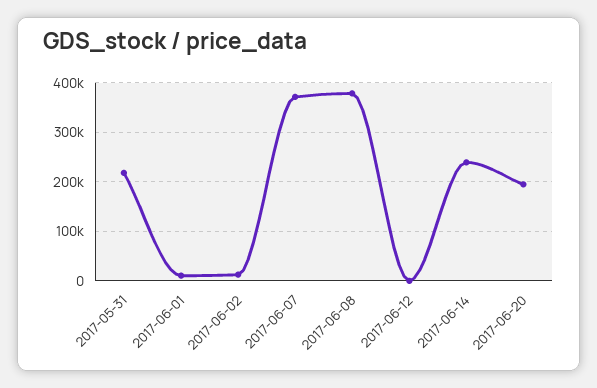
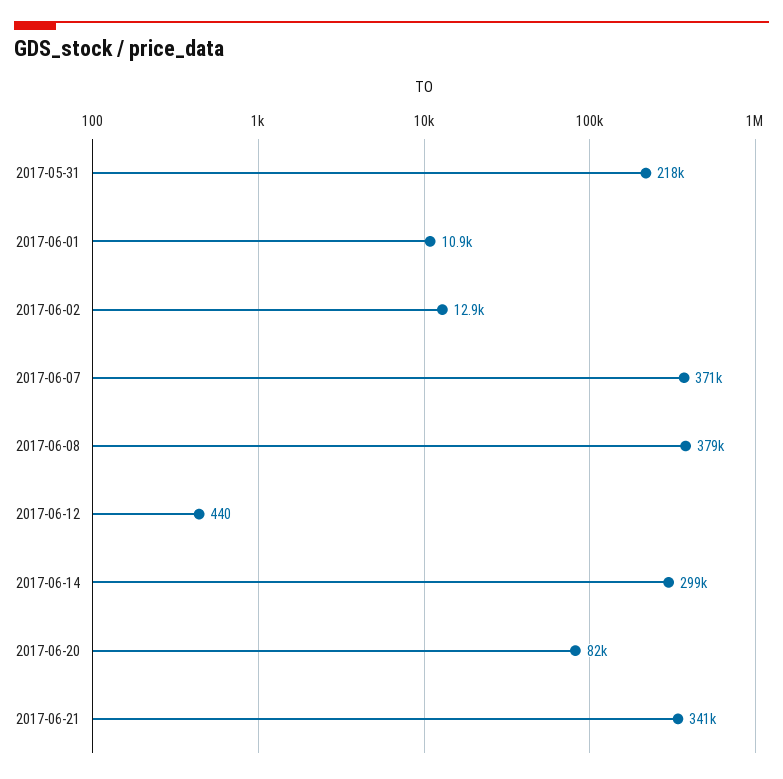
2017-06-14: 240000 -> 299000
2017-06-20: 200000 -> 82000
2017-06-21: none -> 341000

